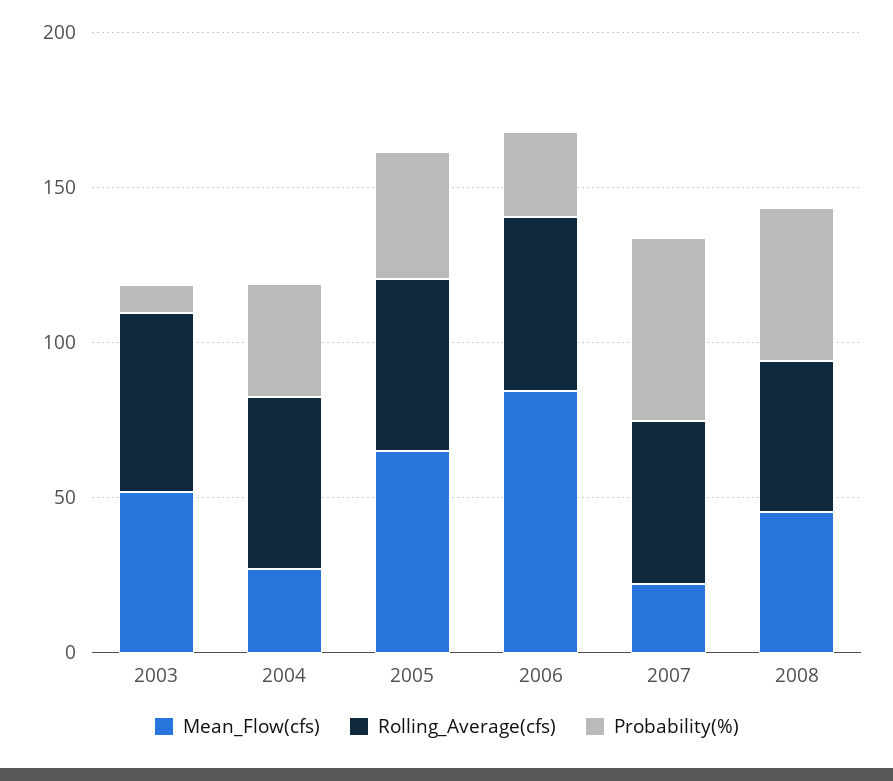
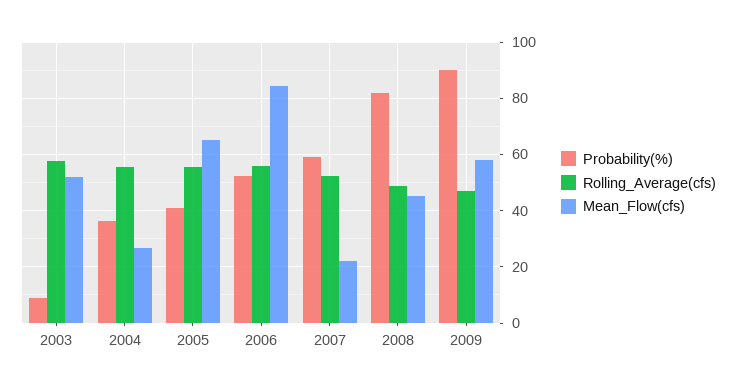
Probability(%), 2006: 30 -> 52.5
Probability(%), 2008: 50 -> 82.5
Probability(%), 2009: none -> 90
Rolling_Average(cfs), 2009: none -> 47.5
Mean_Flow(cfs), 2009: none -> 57.5

